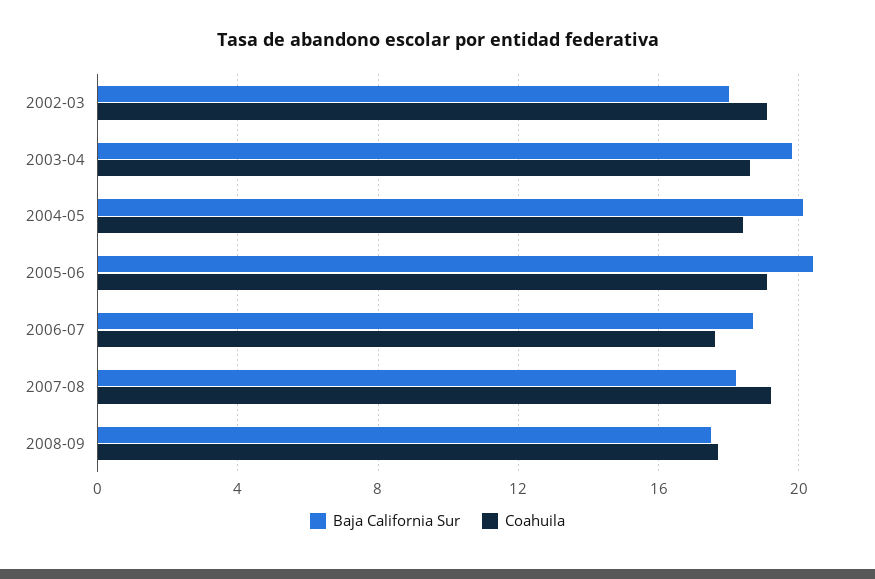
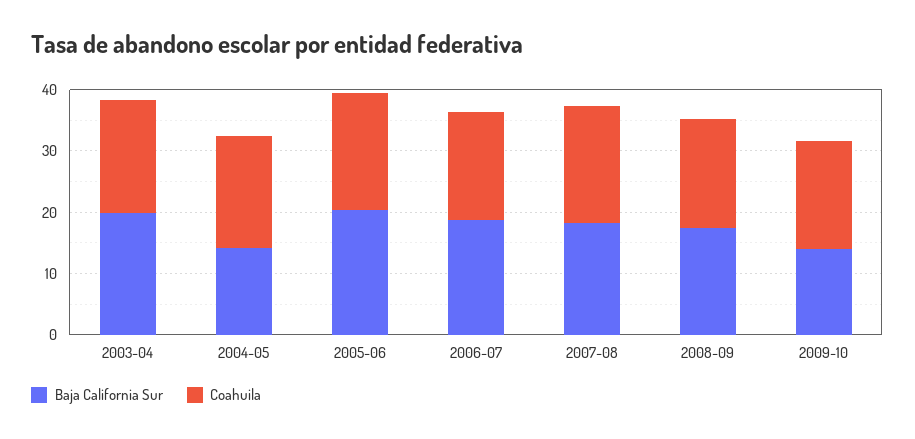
Baja California Sur, 2002-03: 18 -> none
Coahuila, 2002-03: 19 -> none
Baja California Sur, 2004-05: 20 -> 14
Baja California Sur, 2009-10: none -> 14
Coahuila, 2009-10: none -> 18

